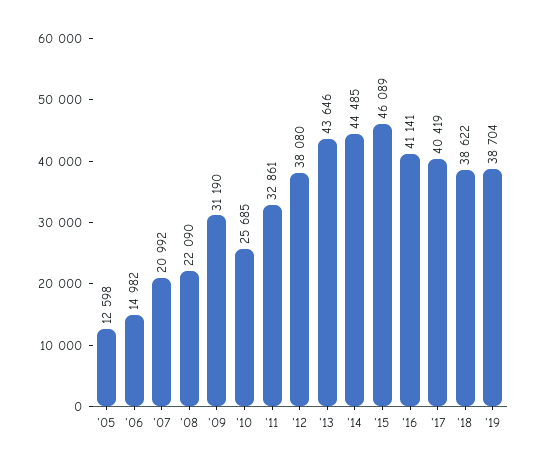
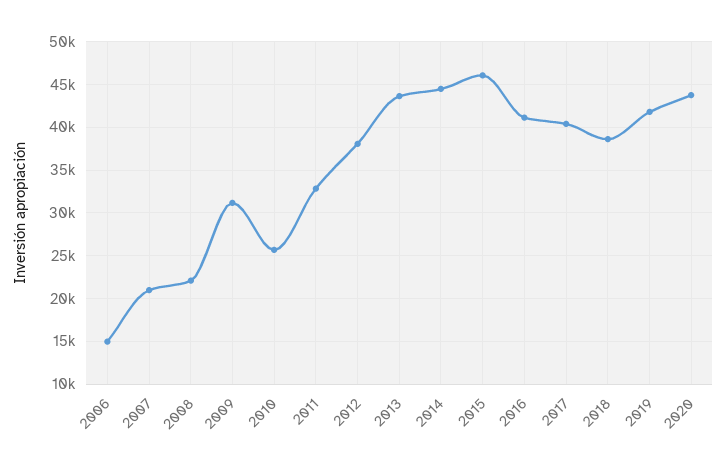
'05: 12598 -> none
'19: 38704 -> 42000
2020: none -> 44000

